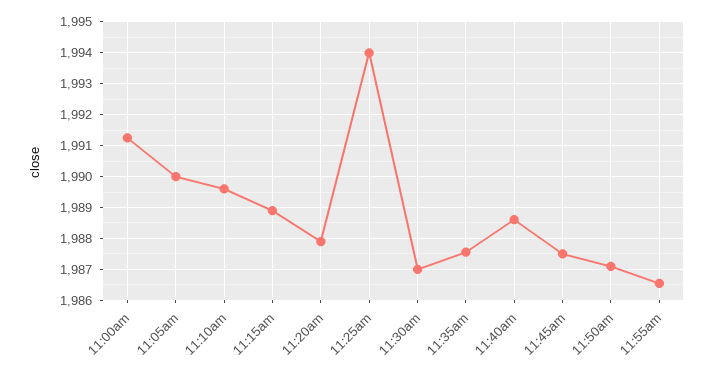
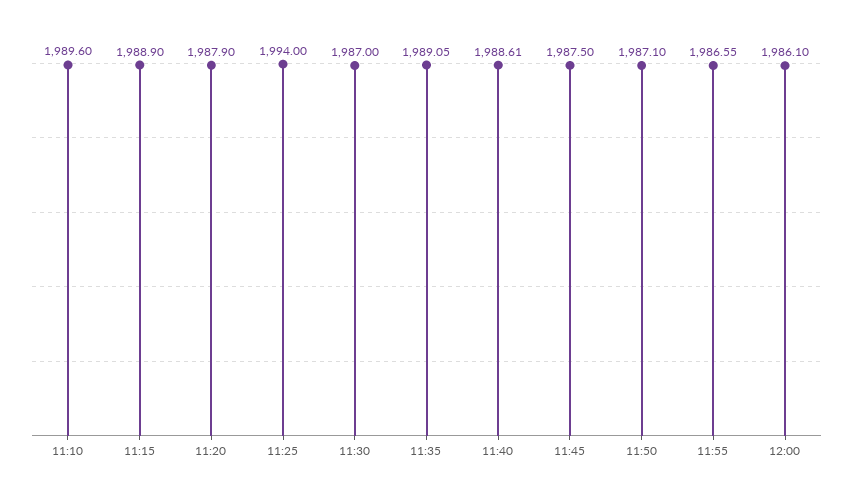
11:00am: 1991.2 -> none
11:05am: 1990 -> none
11:35am: 1987.6 -> 1989.05
12:00: none -> 1986.1

